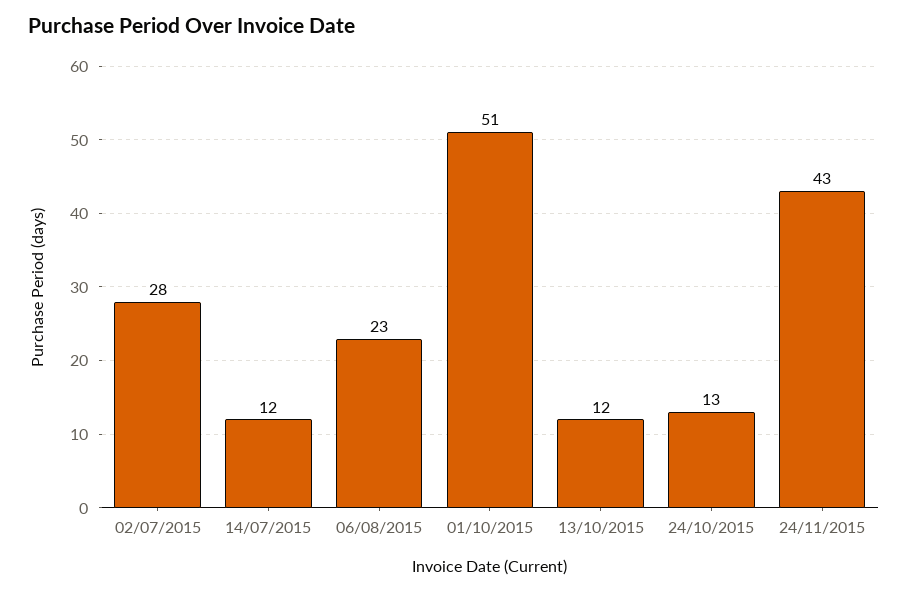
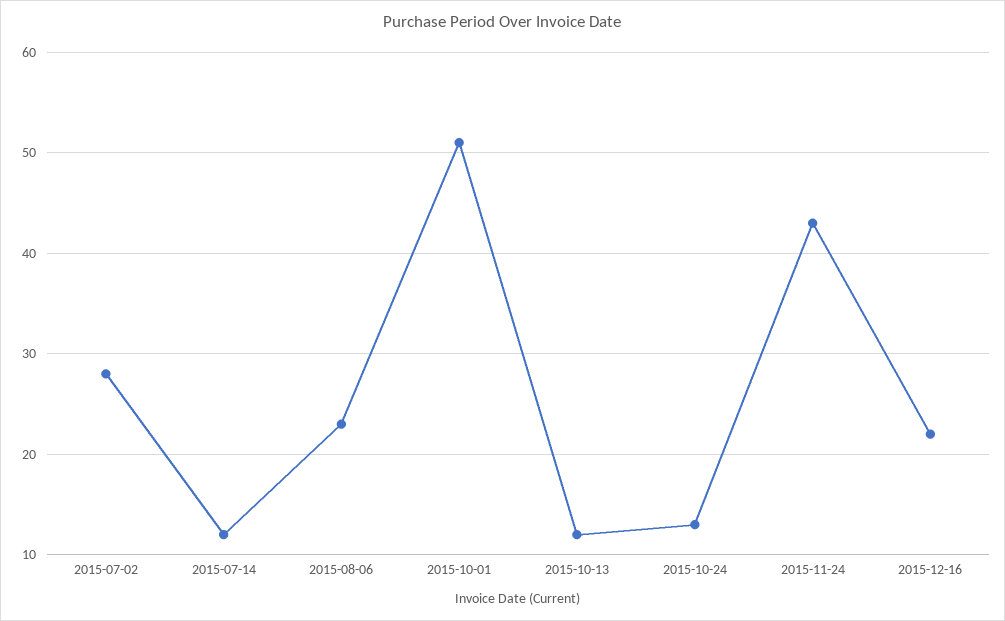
2015-12-16: none -> 22

